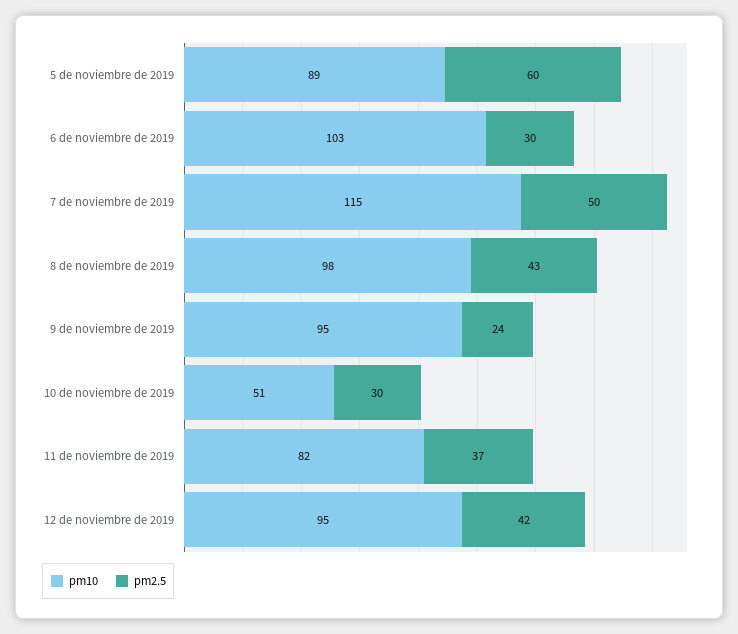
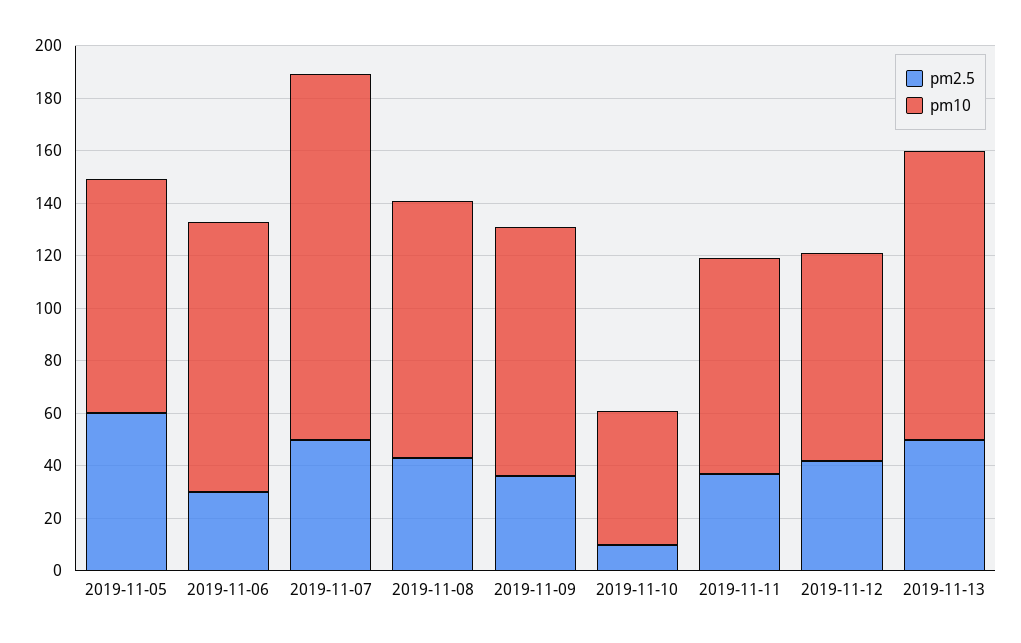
pm10, 7 de noviembre de 2019: 115 -> 140
pm2.5, 9 de noviembre de 2019: 24 -> 35
pm2.5, 10 de noviembre de 2019: 30 -> 10
pm10, 12 de noviembre de 2019: 95 -> 80
pm2.5, 2019-11-13: none -> 50
pm10, 2019-11-13: none -> 110

